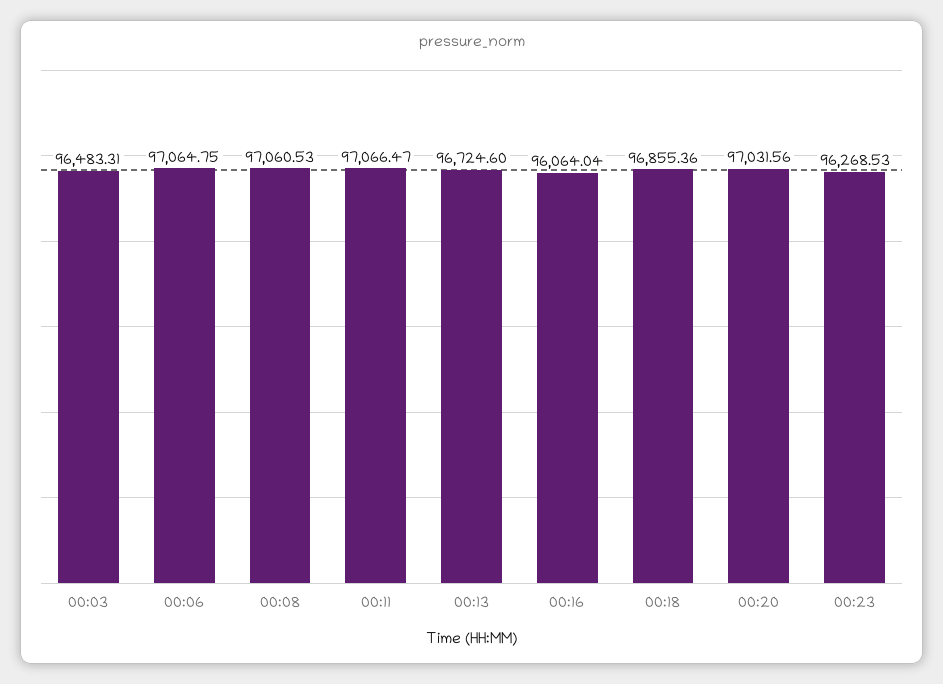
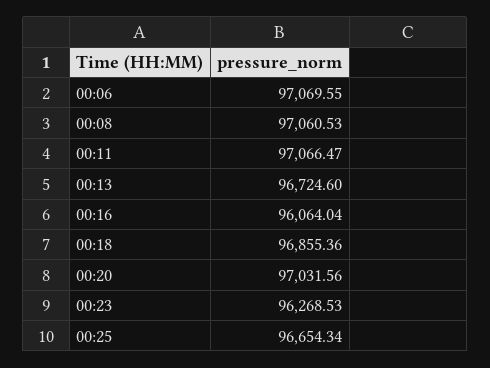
00:03: 96483.31 -> none
00:06: 97064.75 -> 97069.55
00:25: none -> 96654.34

